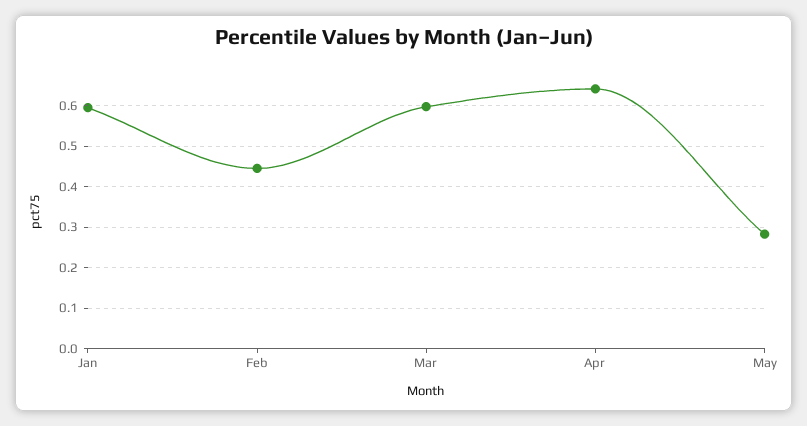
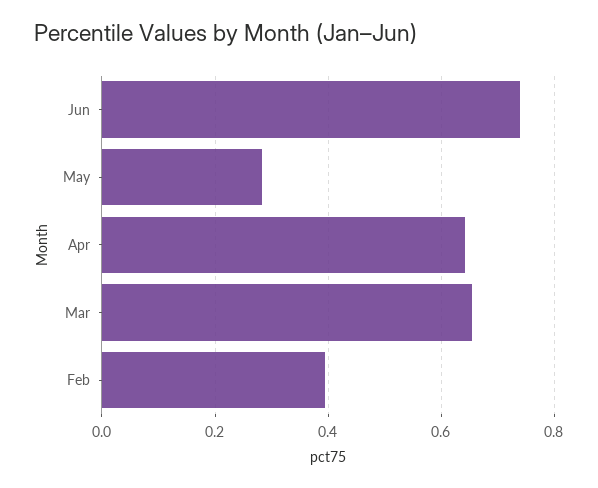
Jan: 0.6 -> none
Feb: 0.44 -> 0.4
Mar: 0.6 -> 0.66
Jun: none -> 0.74

